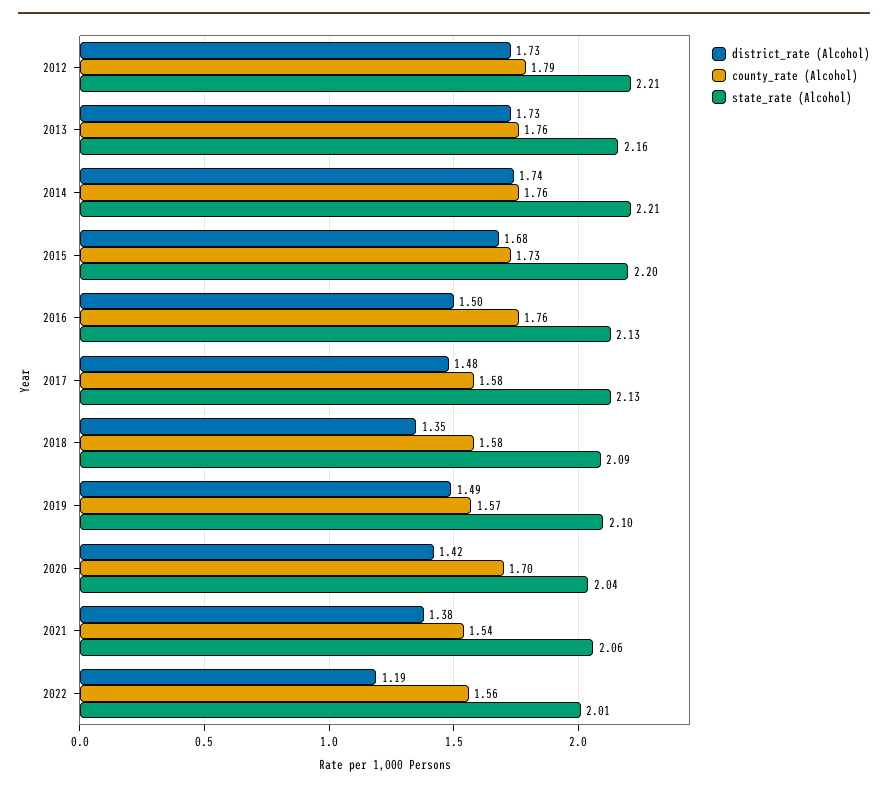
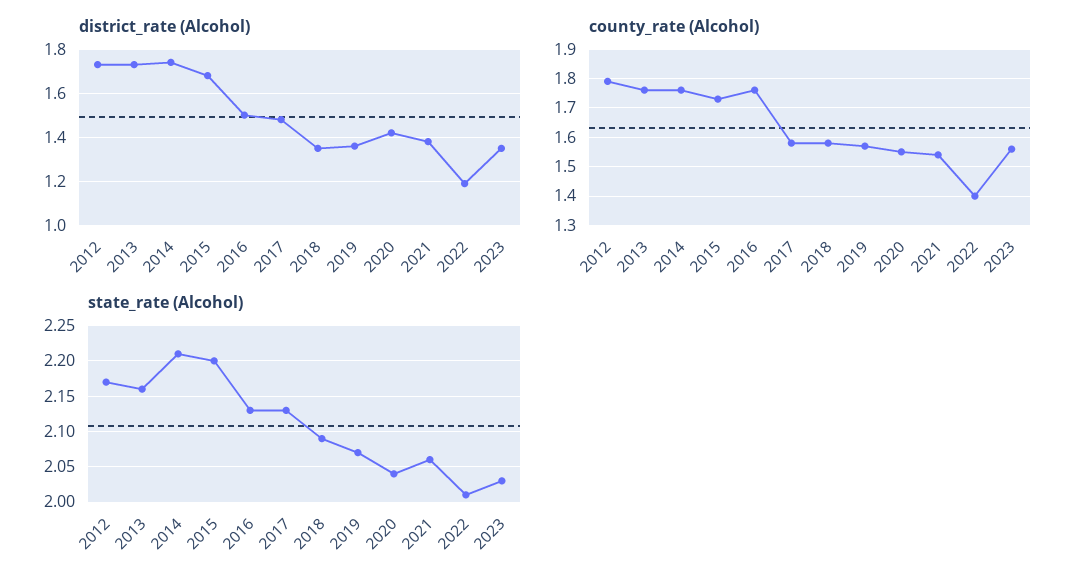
state_rate (Alcohol), 2012: 2.21 -> 2.17
district_rate (Alcohol), 2019: 1.49 -> 1.35
state_rate (Alcohol), 2019: 2.1 -> 2.07
county_rate (Alcohol), 2020: 1.7 -> 1.55
county_rate (Alcohol), 2022: 1.56 -> 1.4
district_rate (Alcohol), 2023: none -> 1.35
county_rate (Alcohol), 2023: none -> 1.55
state_rate (Alcohol), 2023: none -> 2.03

